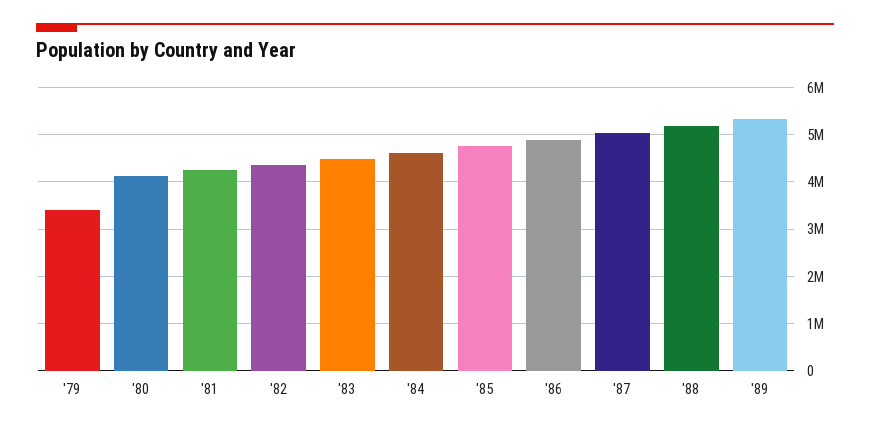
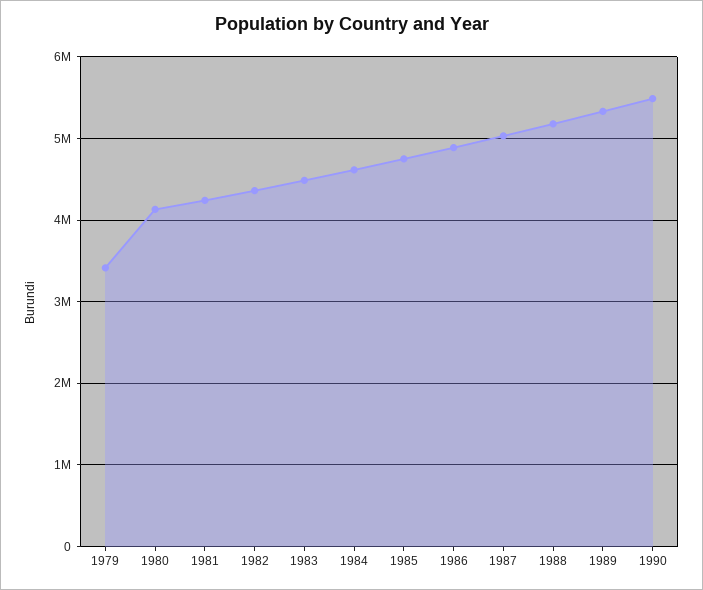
1990: none -> 5500000

